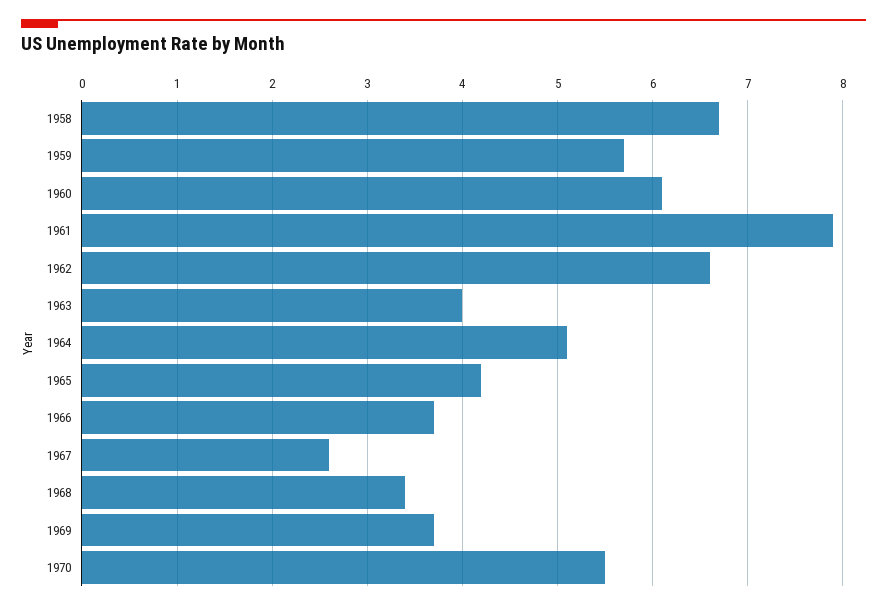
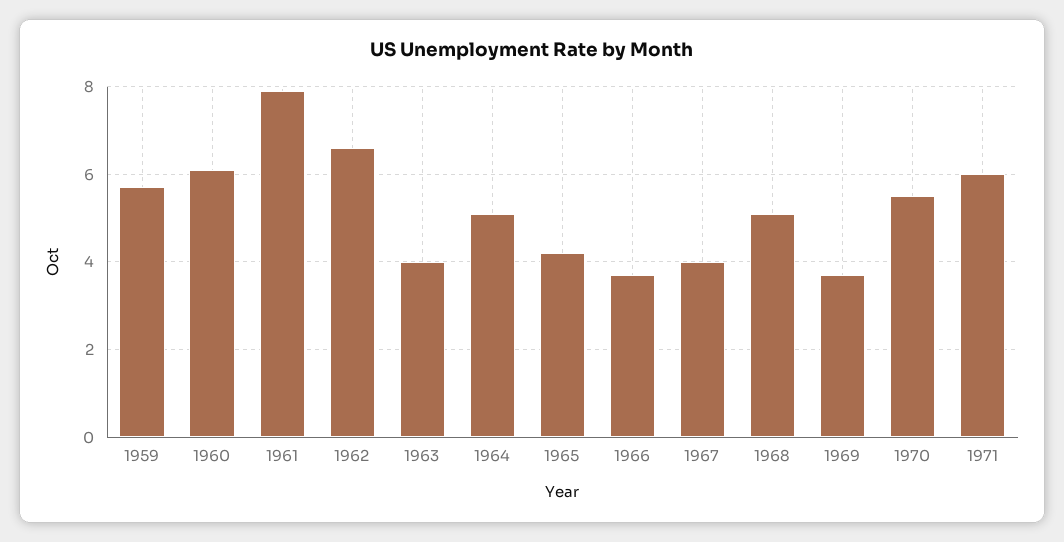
1958: 6.7 -> none
1967: 2.6 -> 4
1968: 3.4 -> 5
1971: none -> 6

